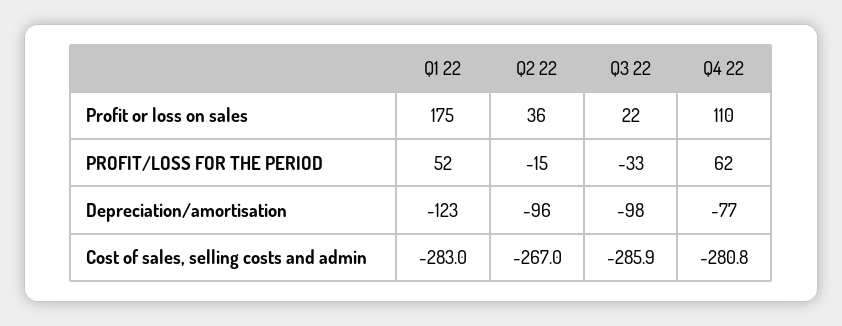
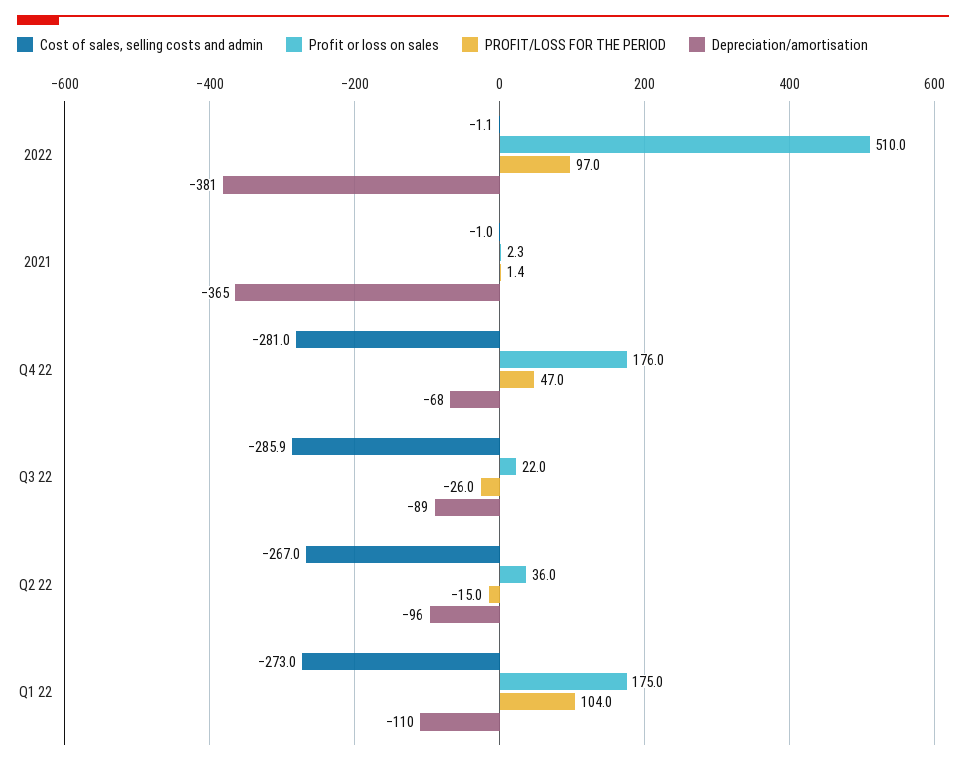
Profit or loss on sales, Q4 22: 110 -> 176
PROFIT/LOSS FOR THE PERIOD, Q1 22: 52 -> 104
PROFIT/LOSS FOR THE PERIOD, Q3 22: -33 -> -26
PROFIT/LOSS FOR THE PERIOD, Q4 22: 62 -> 47
Depreciation/amortisation, Q1 22: -123 -> -110
Depreciation/amortisation, Q3 22: -98 -> -89
Depreciation/amortisation, Q4 22: -77 -> -68
Cost of sales, selling costs and admin, Q1 22: -283 -> -273
Cost of sales, selling costs and admin, Q4 22: -280.8 -> -281
Cost of sales, selling costs and admin, 2022: none -> -1.1
Profit or loss on sales, 2022: none -> 510
PROFIT/LOSS FOR THE PERIOD, 2022: none -> 97
Depreciation/amortisation, 2022: none -> -381
Cost of sales, selling costs and admin, 2021: none -> -1
Profit or loss on sales, 2021: none -> 2.3
PROFIT/LOSS FOR THE PERIOD, 2021: none -> 1.4
Depreciation/amortisation, 2021: none -> -365

